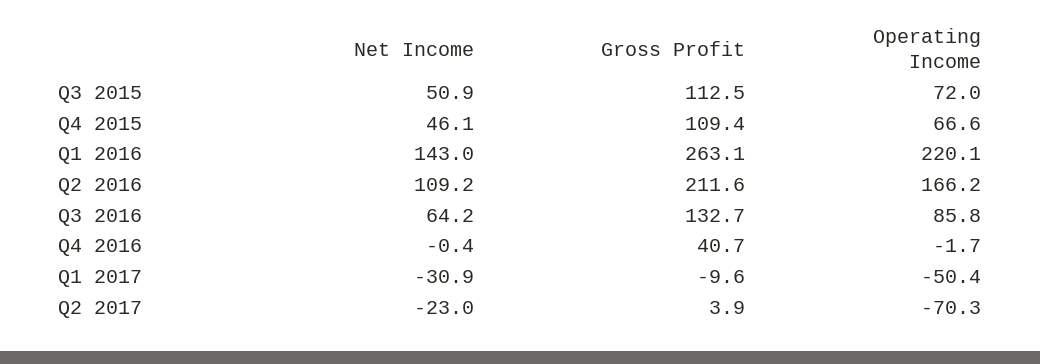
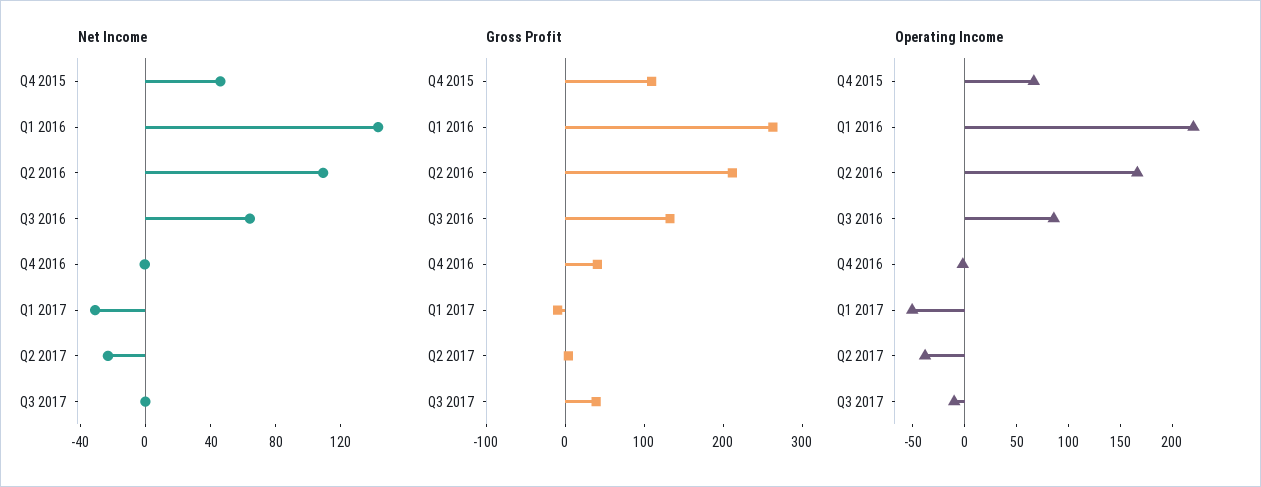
Net Income, Q3 2015: 50.9 -> none
Gross Profit, Q3 2015: 112.5 -> none
Operating Income, Q3 2015: 72 -> none
Operating Income, Q2 2017: -70.3 -> -40
Net Income, Q3 2017: none -> 0
Gross Profit, Q3 2017: none -> 40
Operating Income, Q3 2017: none -> -10

